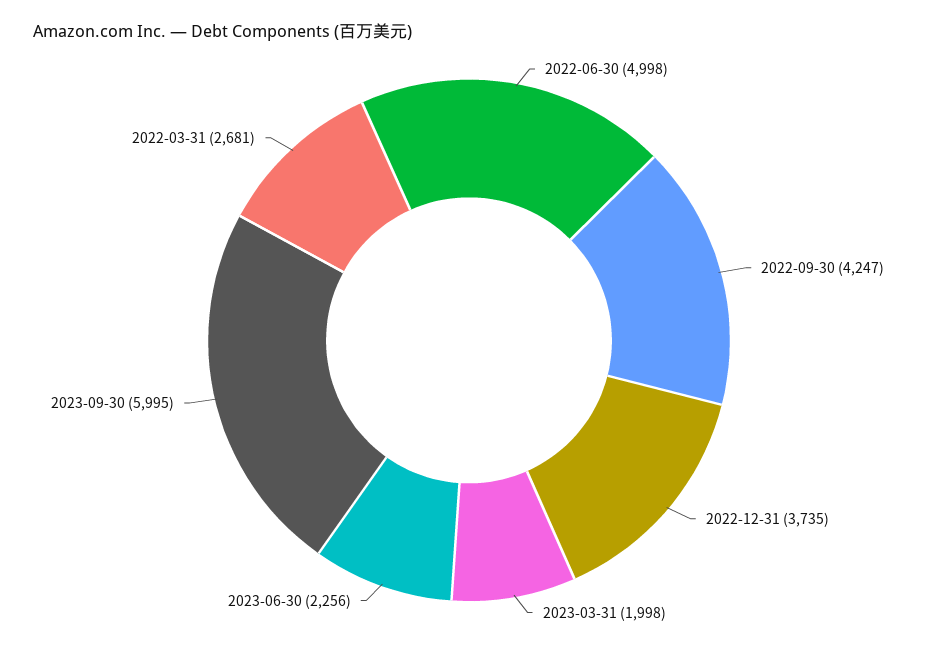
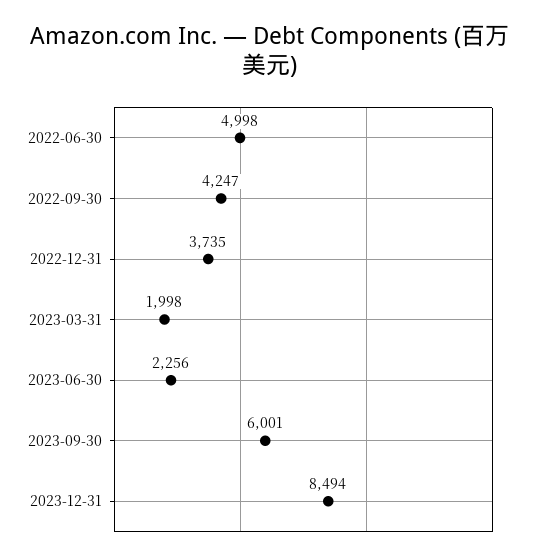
2023-09-30: 5995 -> 6001
2022-03-31: 2681 -> none
2023-12-31: none -> 8494

